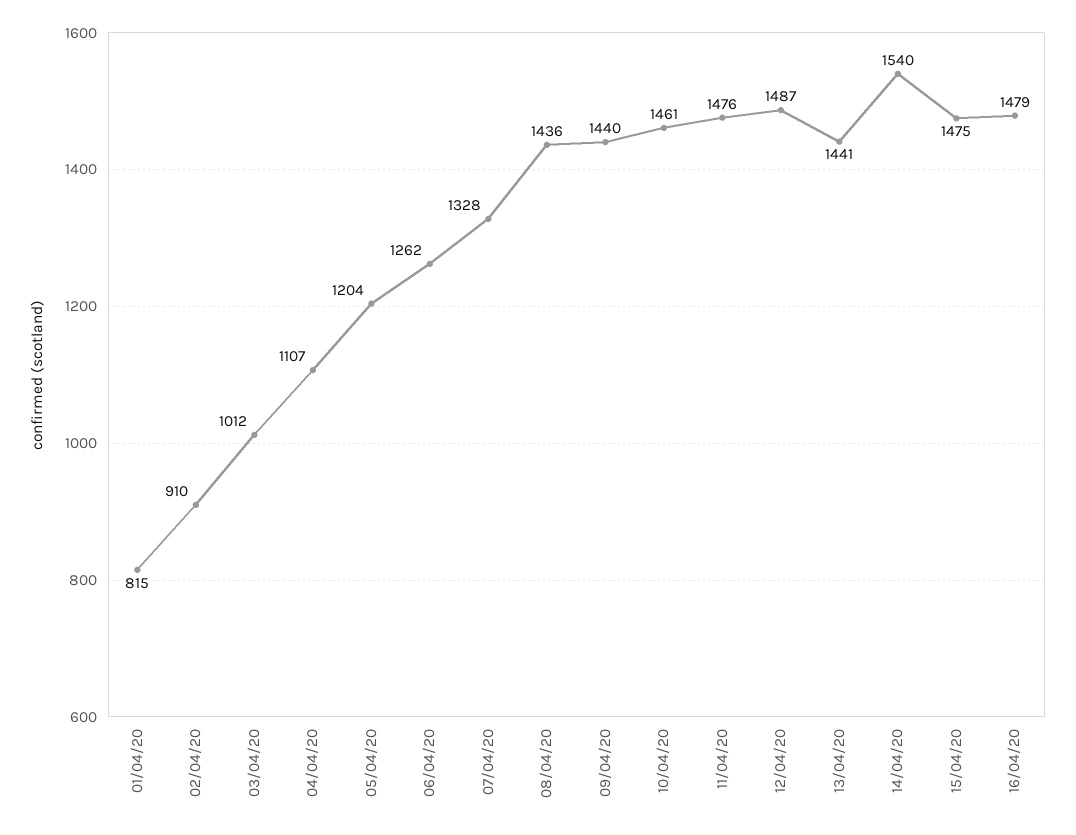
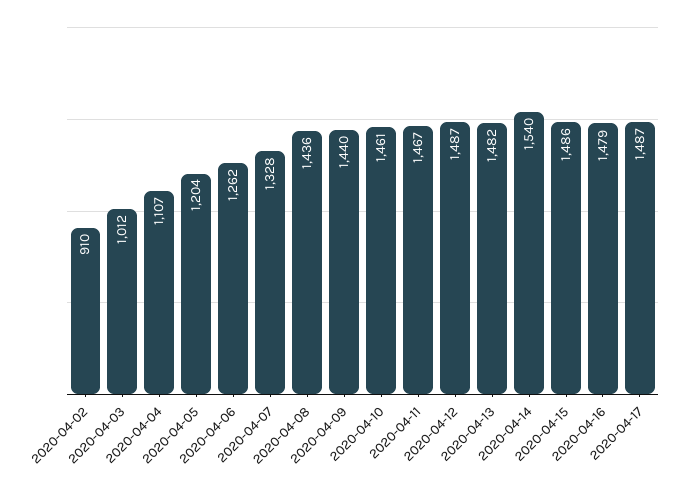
01/04/20: 815 -> none
11/04/20: 1476 -> 1467
13/04/20: 1441 -> 1482
15/04/20: 1475 -> 1486
2020-04-17: none -> 1487

